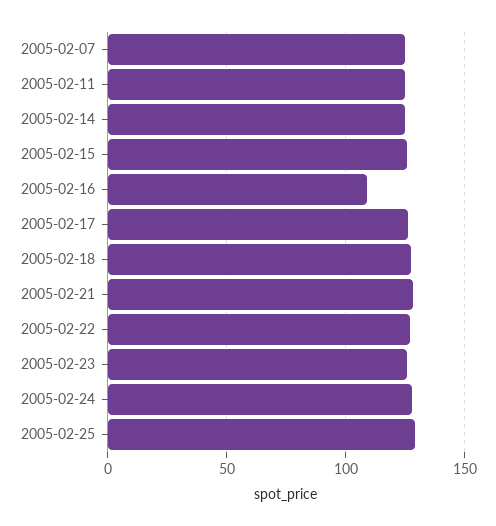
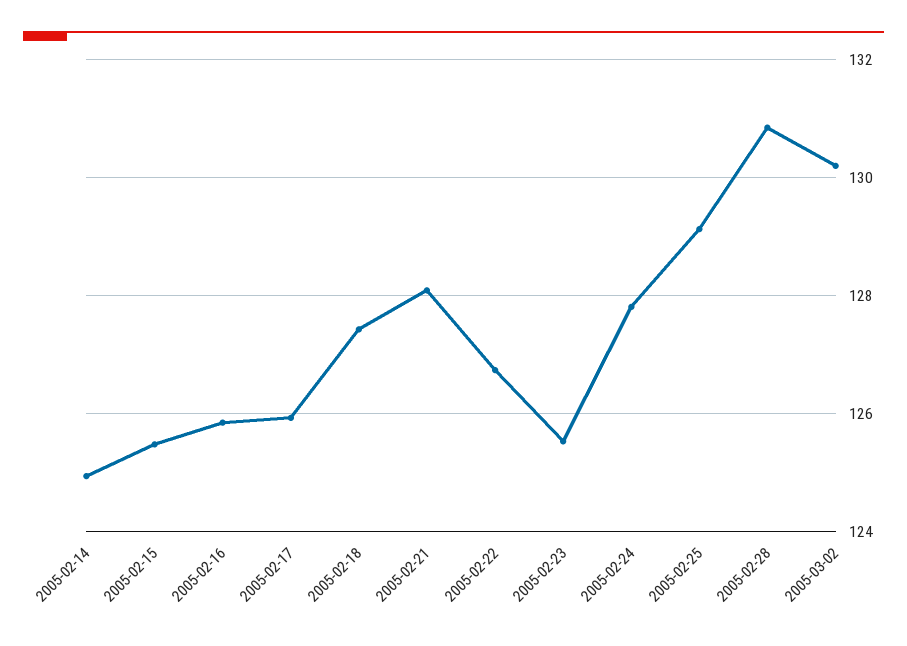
2005-02-07: 125 -> none
2005-02-11: 125 -> none
2005-02-16: 110 -> 125.8
2005-02-28: none -> 130.8
2005-03-02: none -> 130.2

